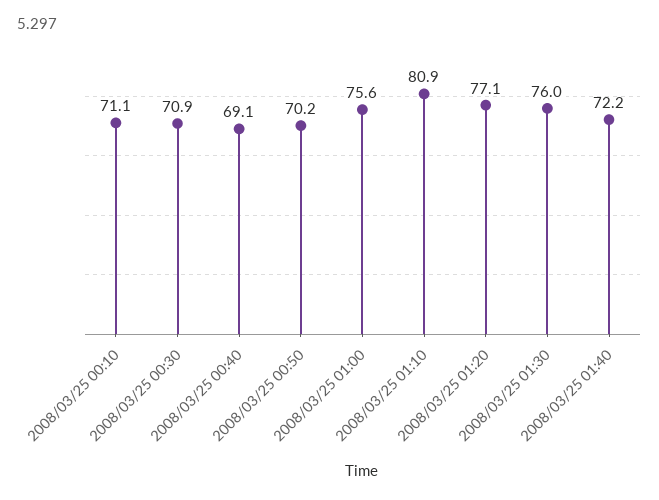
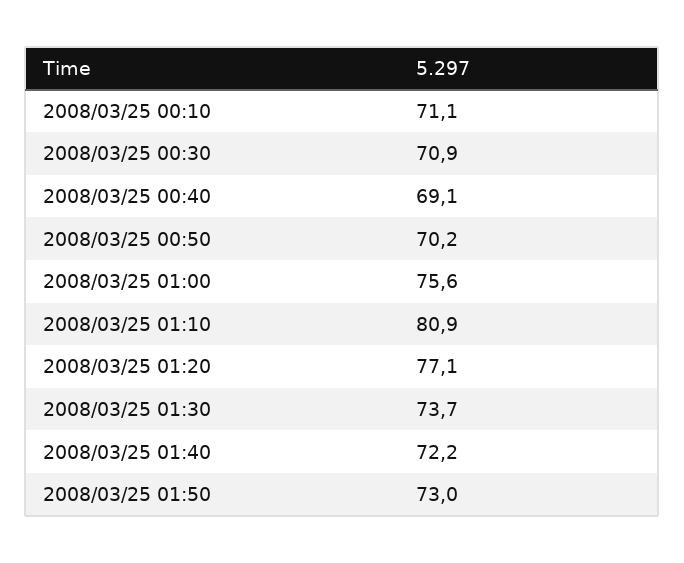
2008/03/25 01:30: 76 -> 73.7
2008/03/25 01:50: none -> 73

